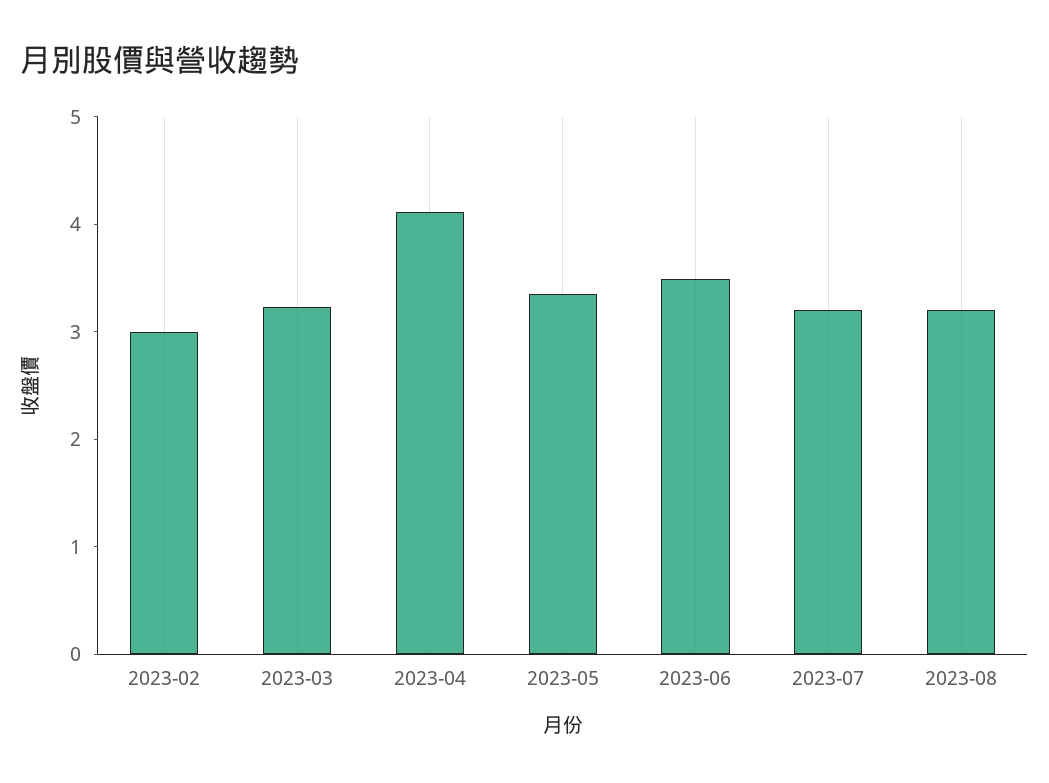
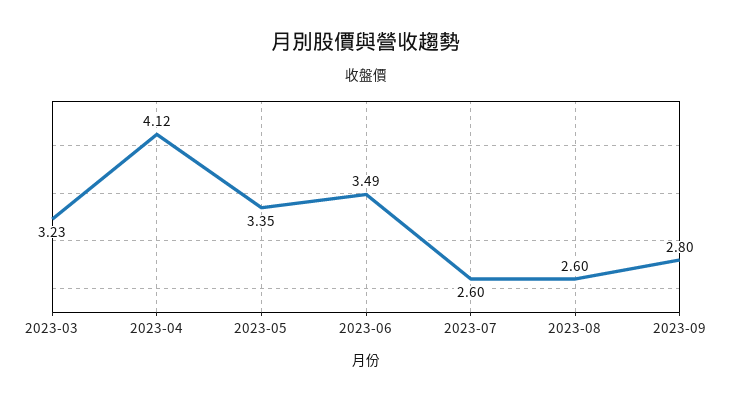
2023-02: 3 -> none
2023-07: 3.2 -> 2.6
2023-08: 3.2 -> 2.6
2023-09: none -> 2.8

